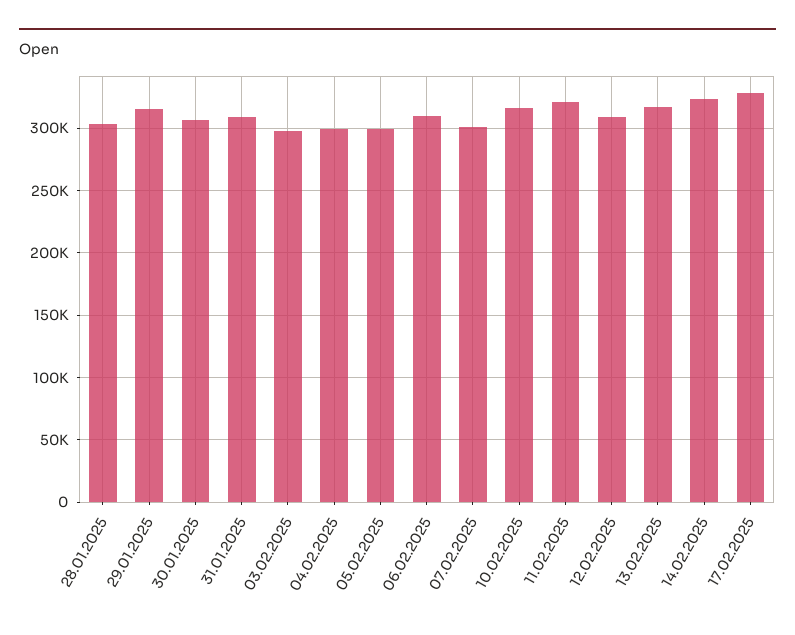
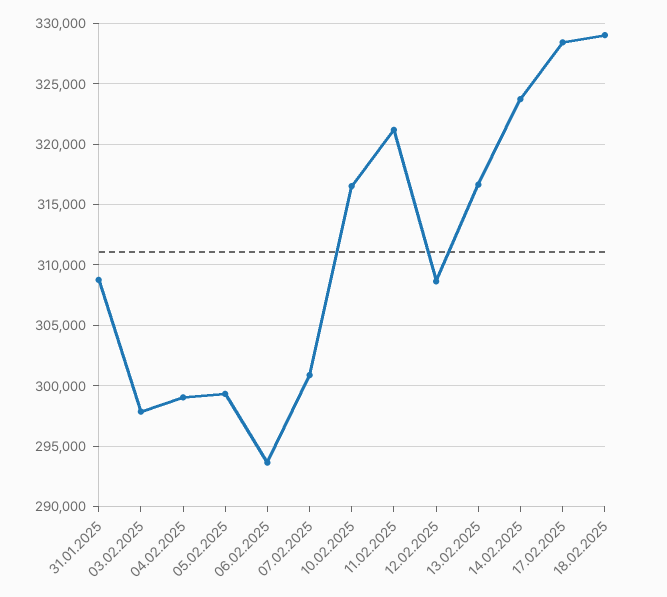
28.01.2025: 305000 -> none
29.01.2025: 315000 -> none
30.01.2025: 305000 -> none
06.02.2025: 310000 -> 293500
18.02.2025: none -> 329000

